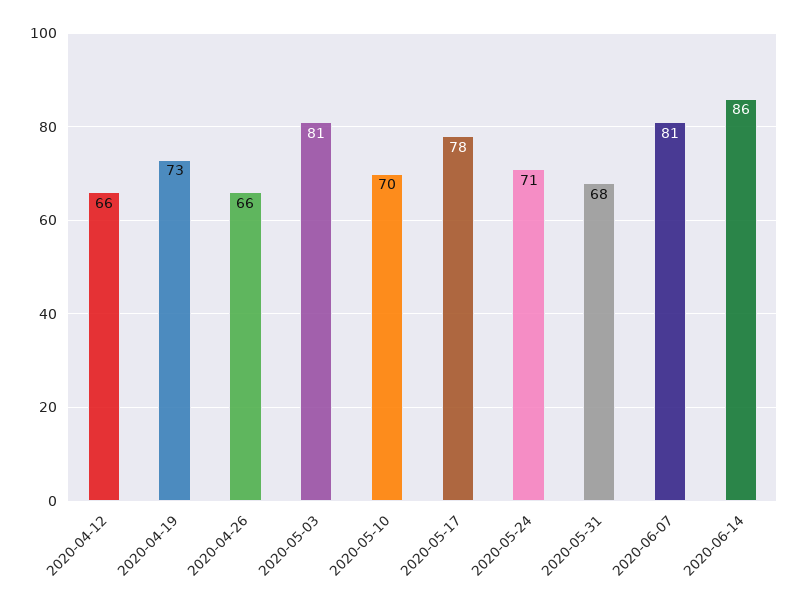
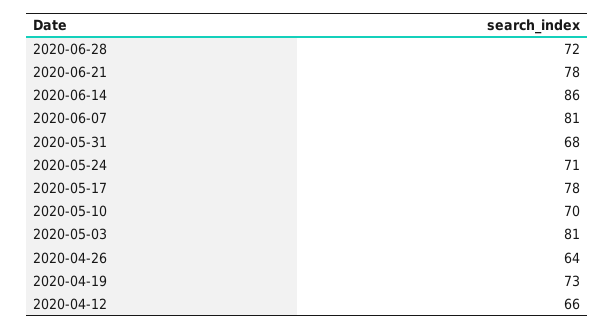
2020-04-26: 66 -> 64
2020-06-28: none -> 72
2020-06-21: none -> 78

